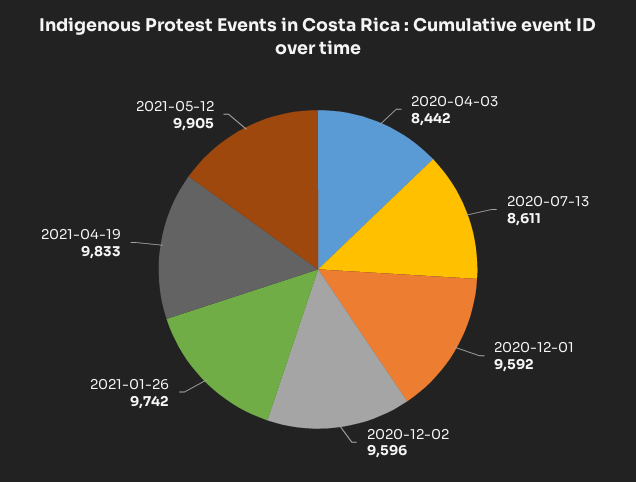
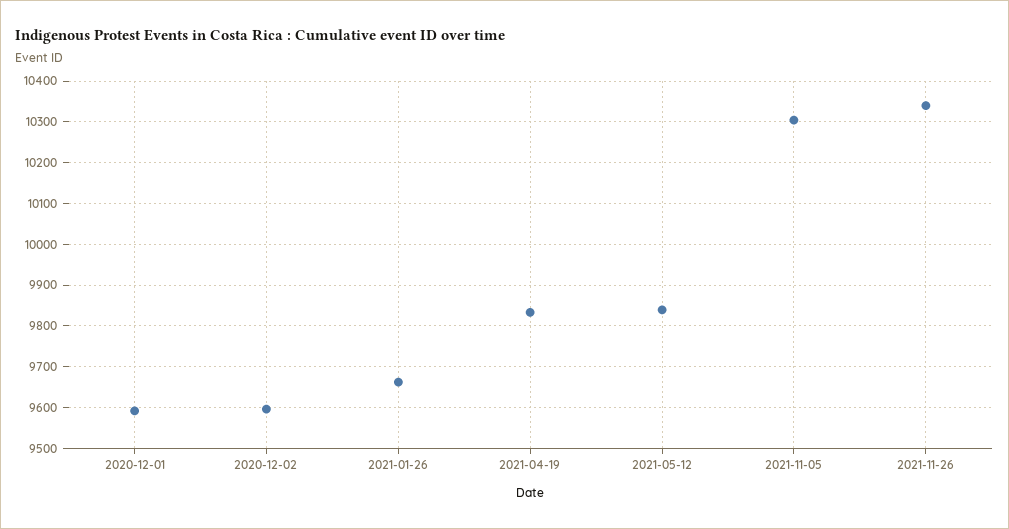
2020-04-03: 8442 -> none
2020-07-13: 8611 -> none
2021-01-26: 9742 -> 9660
2021-05-12: 9905 -> 9840
2021-11-05: none -> 10300
2021-11-26: none -> 10340

